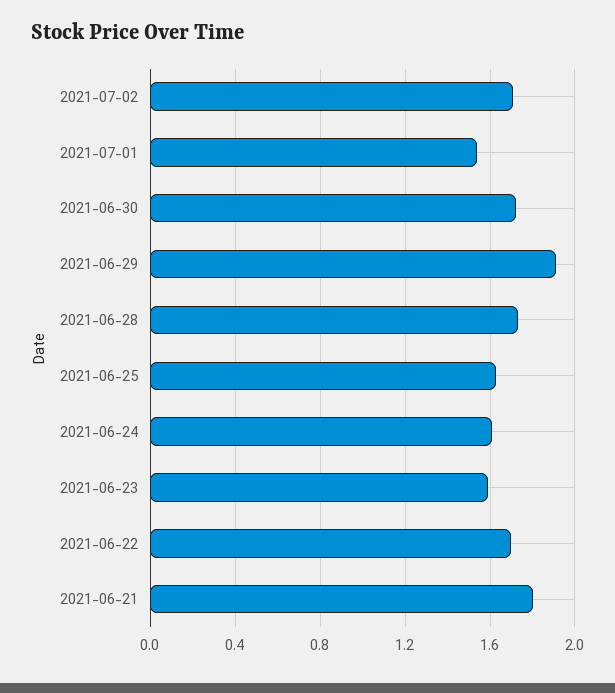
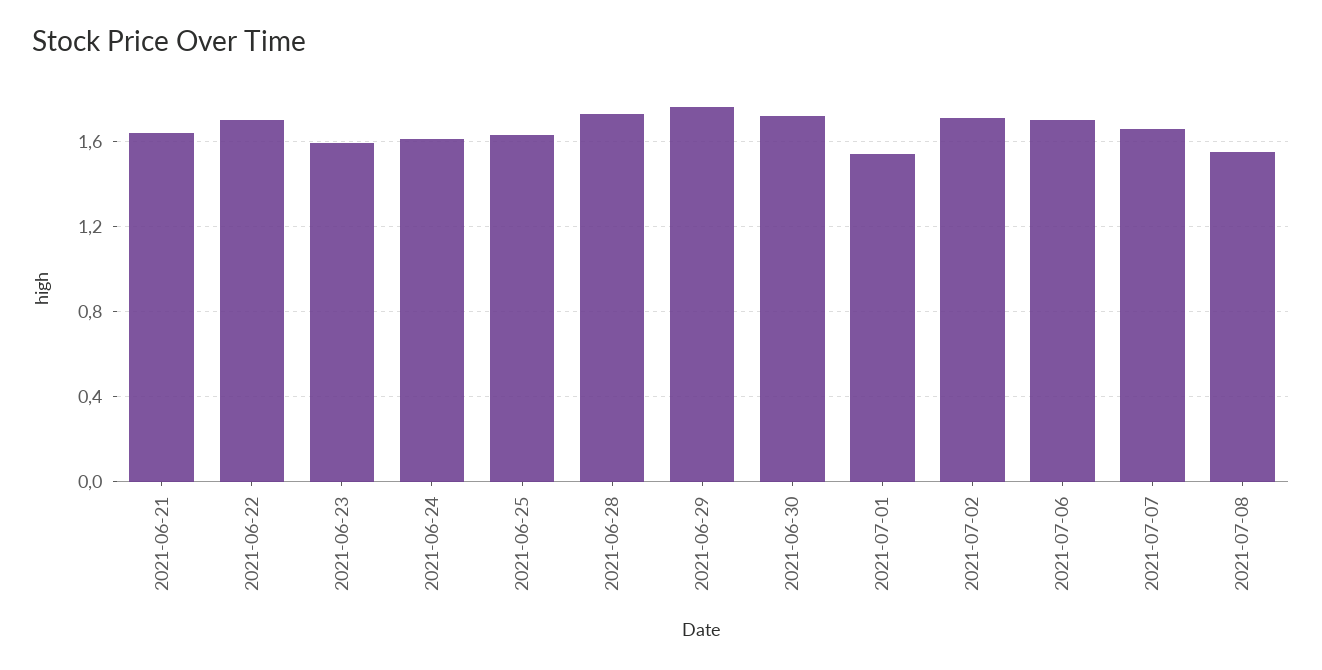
2021-06-29: 1.9 -> 1.75
2021-06-21: 1.8 -> 1.65
2021-07-06: none -> 1.7
2021-07-07: none -> 1.65
2021-07-08: none -> 1.55

